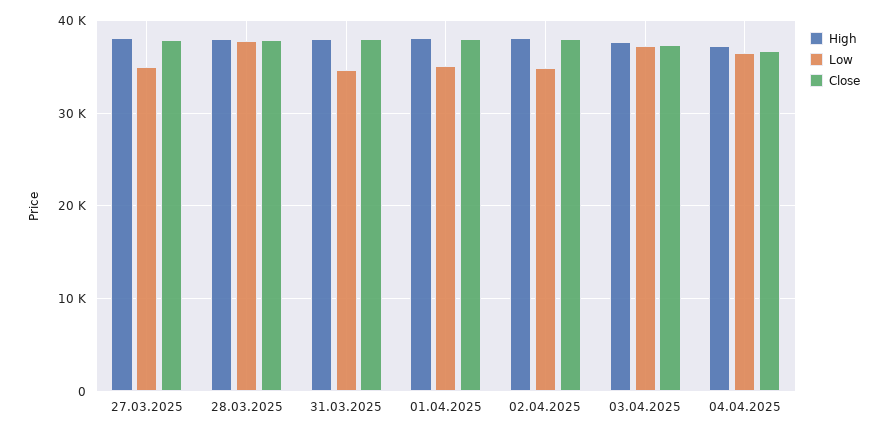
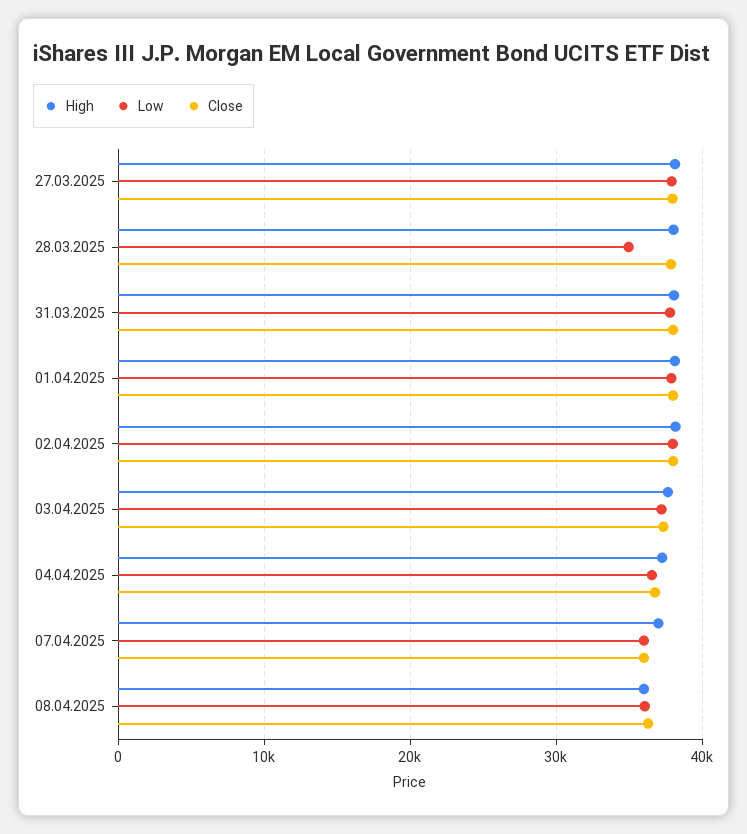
Low, 27.03.2025: 35000 -> 38000
Low, 28.03.2025: 38000 -> 35000
Low, 31.03.2025: 35000 -> 38000
Low, 01.04.2025: 35000 -> 38000
Low, 02.04.2025: 35000 -> 38000
High, 07.04.2025: none -> 37000
Low, 07.04.2025: none -> 36000
Close, 07.04.2025: none -> 36000
High, 08.04.2025: none -> 36000
Low, 08.04.2025: none -> 36000
Close, 08.04.2025: none -> 36000

